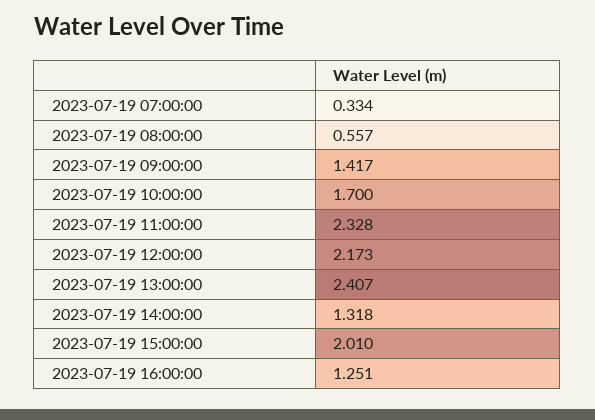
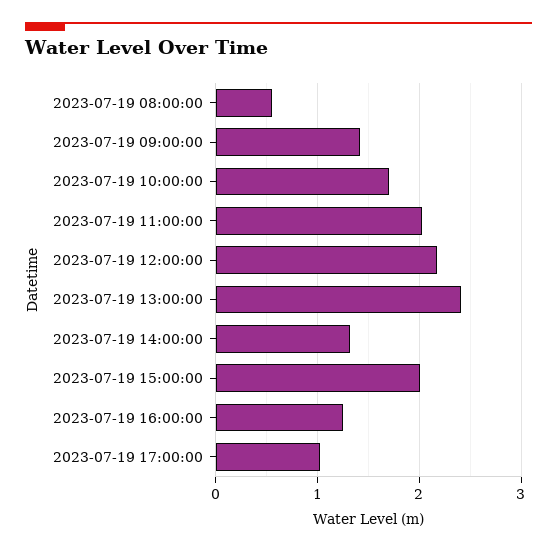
2023-07-19 07:00:00: 0.334 -> none
2023-07-19 11:00:00: 2.328 -> 2
2023-07-19 17:00:00: none -> 1

